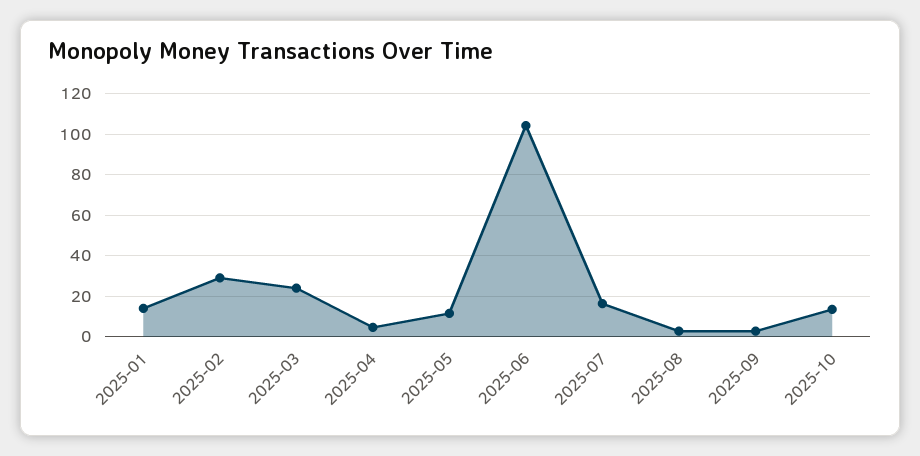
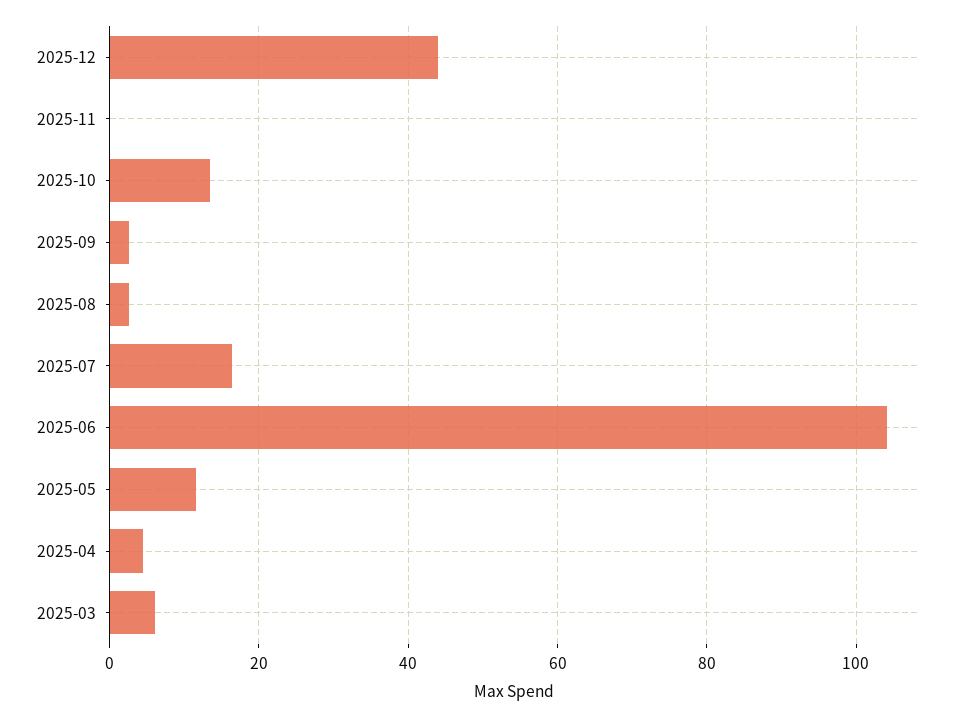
2025-01: 15 -> none
2025-02: 30 -> none
2025-03: 25 -> 6
2025-12: none -> 44
2025-11: none -> 0

